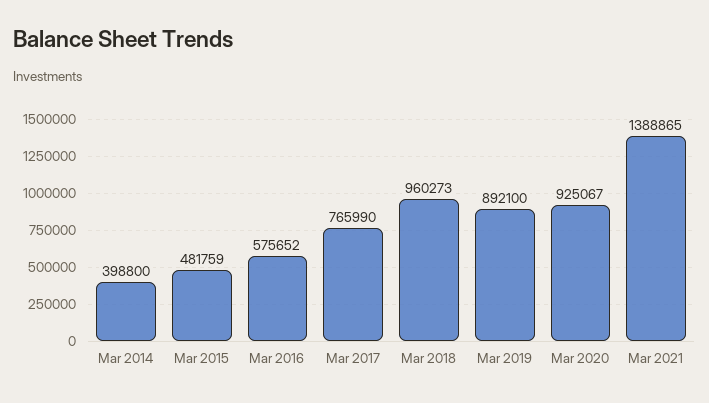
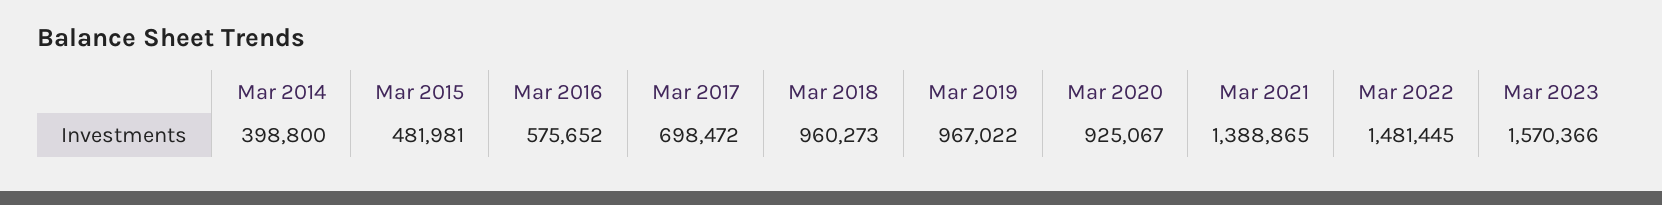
Mar 2015: 481759 -> 481981
Mar 2017: 765990 -> 698472
Mar 2019: 892100 -> 967022
Mar 2022: none -> 1481445
Mar 2023: none -> 1570366

